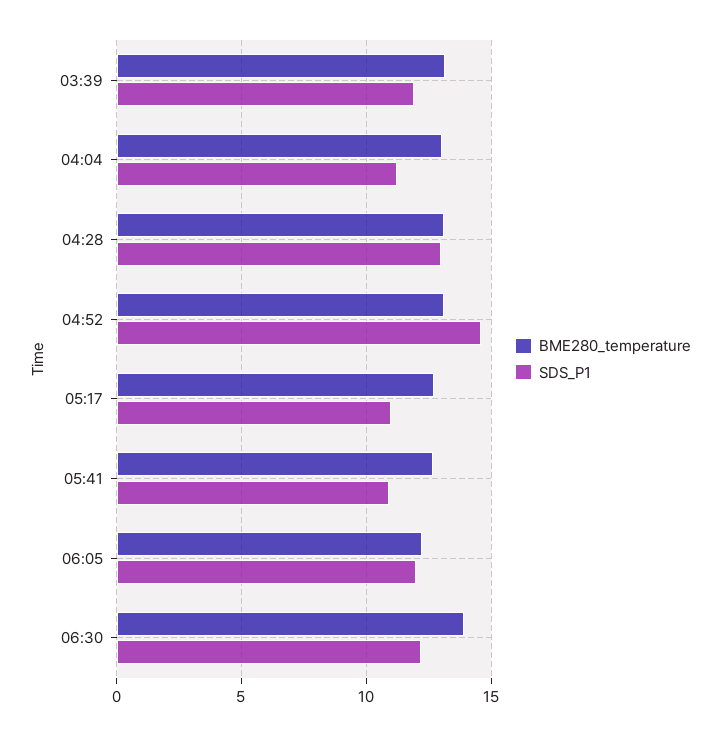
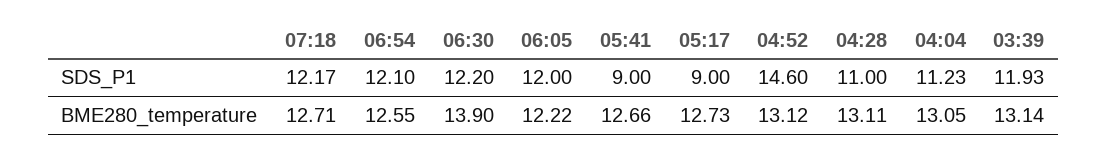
SDS_P1, 04:28: 13 -> 11
SDS_P1, 05:17: 11 -> 9
SDS_P1, 05:41: 11 -> 9
SDS_P1, 07:18: none -> 12.17
SDS_P1, 06:54: none -> 12.1
BME280_temperature, 07:18: none -> 12.71
BME280_temperature, 06:54: none -> 12.55

